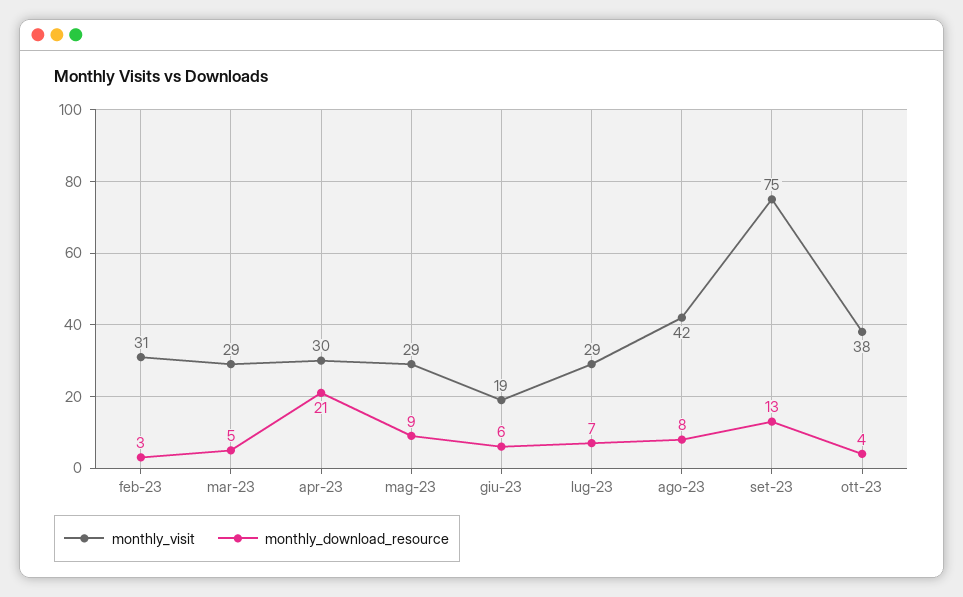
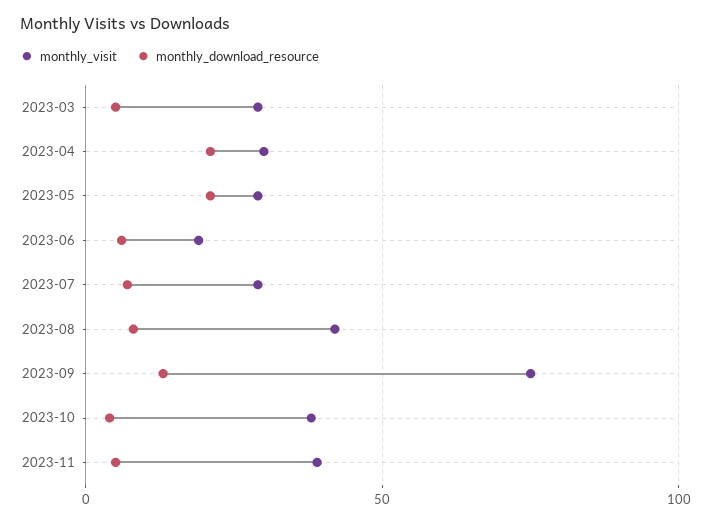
monthly_visit, feb-23: 31 -> none
monthly_download_resource, feb-23: 3 -> none
monthly_download_resource, mag-23: 9 -> 20
monthly_visit, 2023-11: none -> 40
monthly_download_resource, 2023-11: none -> 5

